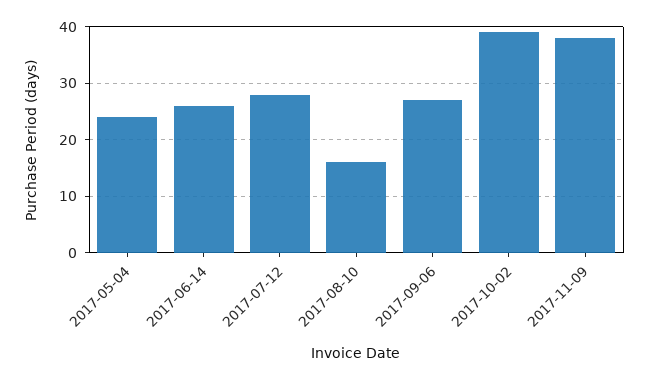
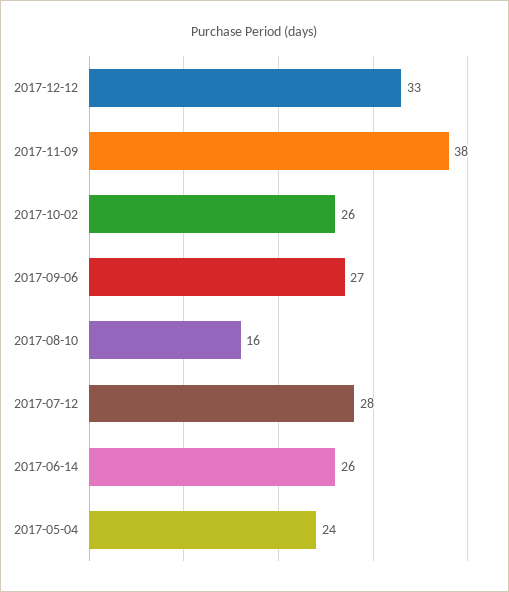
2017-10-02: 40 -> 26
2017-12-12: none -> 33

